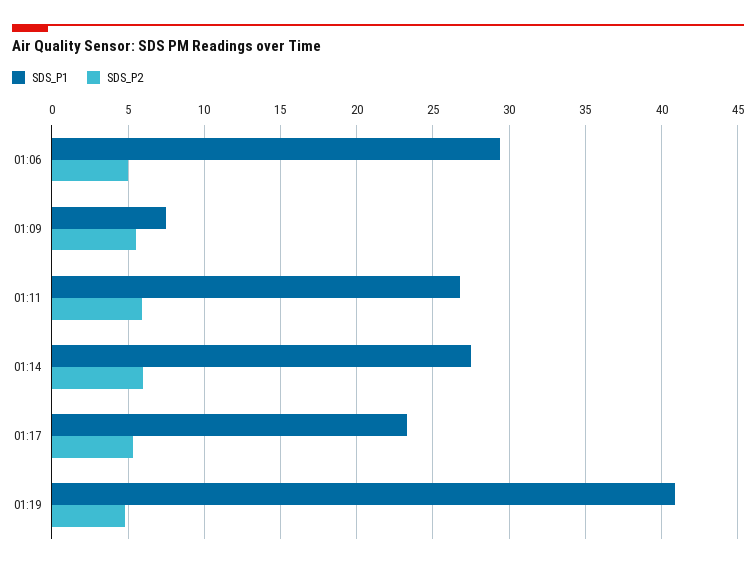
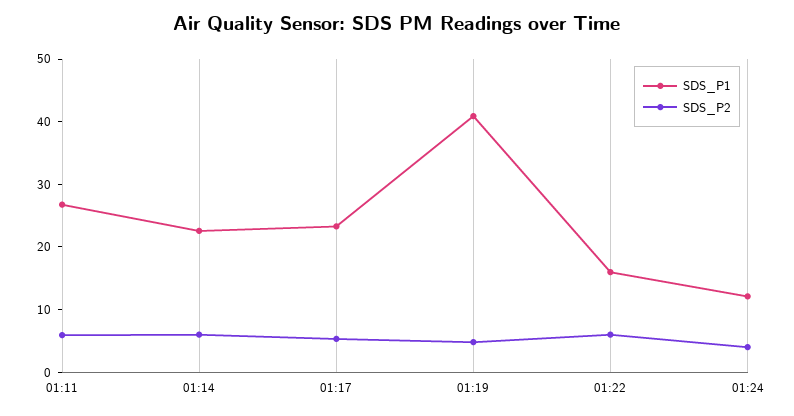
SDS_P1, 01:06: 29.5 -> none
SDS_P2, 01:06: 5 -> none
SDS_P1, 01:09: 7.5 -> none
SDS_P2, 01:09: 5.5 -> none
SDS_P1, 01:14: 27.5 -> 22
SDS_P1, 01:22: none -> 16
SDS_P2, 01:22: none -> 6
SDS_P1, 01:24: none -> 12
SDS_P2, 01:24: none -> 4

